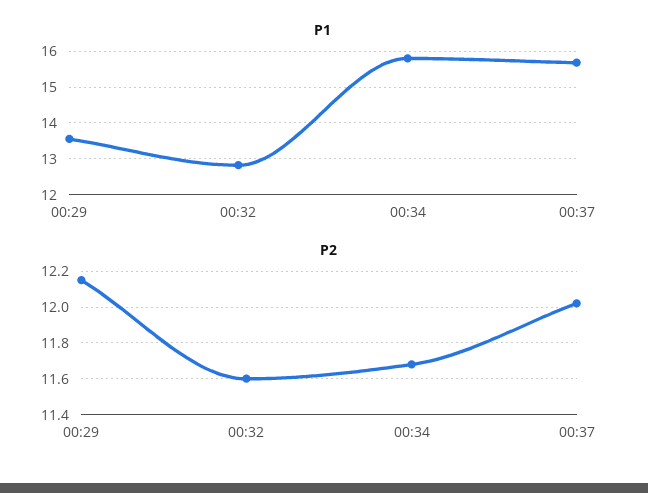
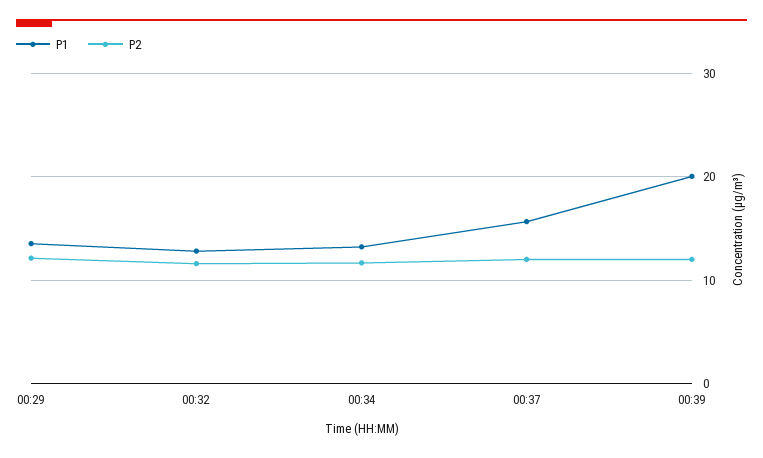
P1, 00:34: 15.8 -> 13
P1, 00:39: none -> 20
P2, 00:39: none -> 12

